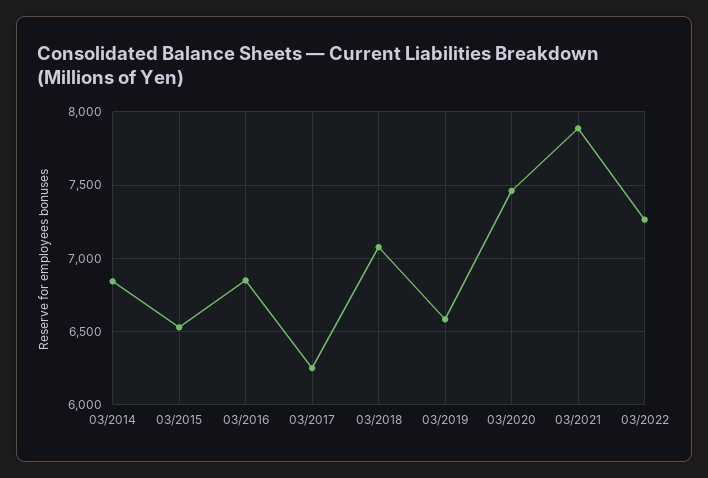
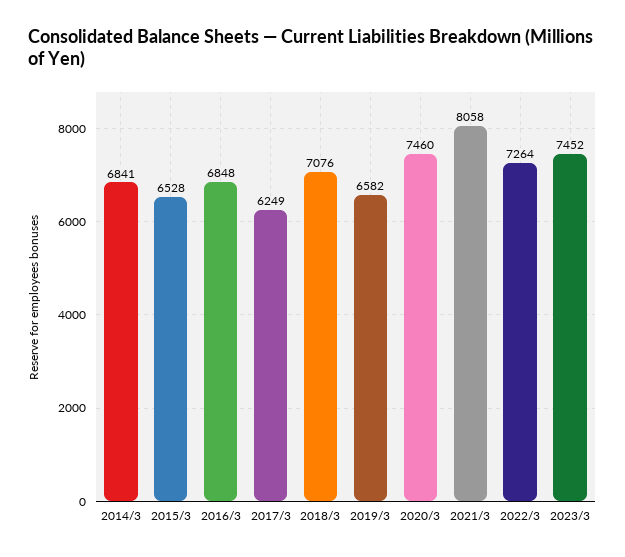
03/2021: 7900 -> 8058
2023/3: none -> 7452

